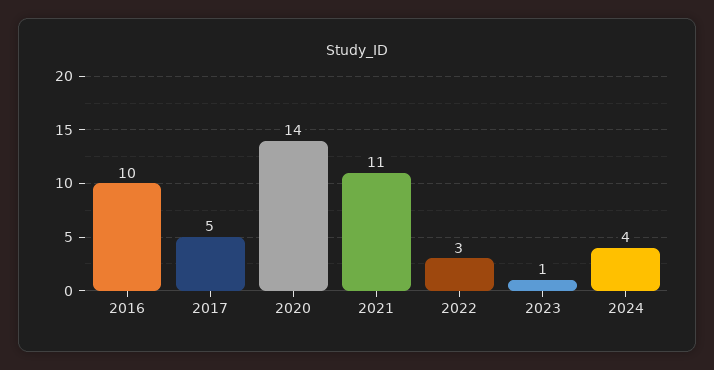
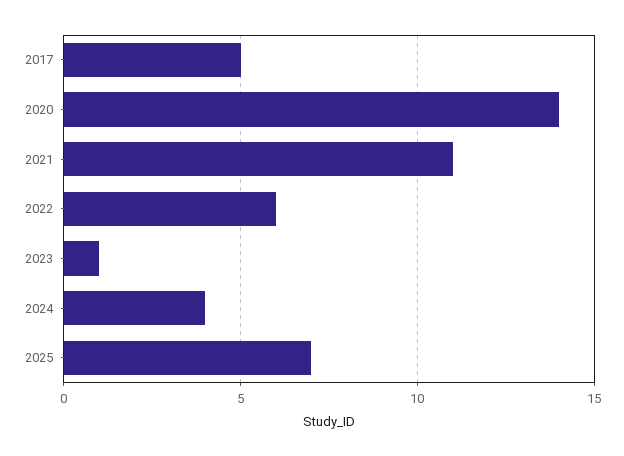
2016: 10 -> none
2022: 3 -> 6
2025: none -> 7

